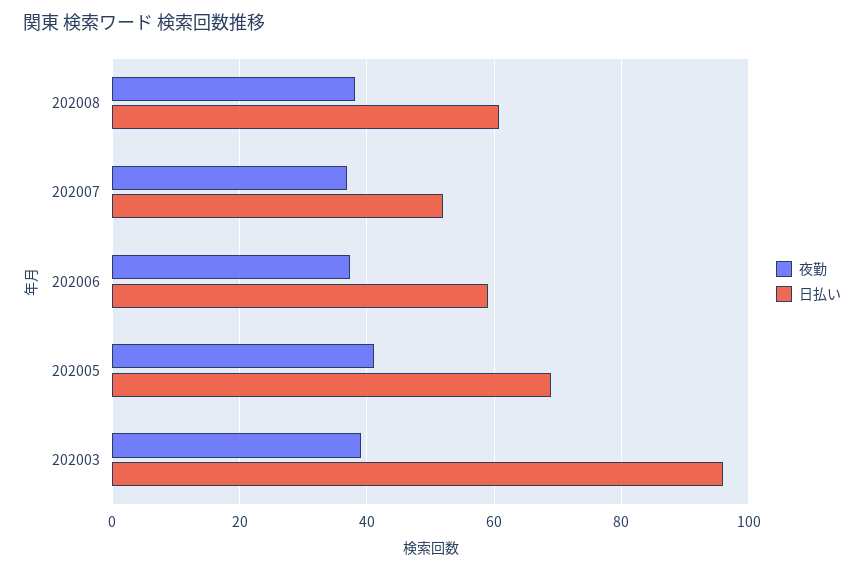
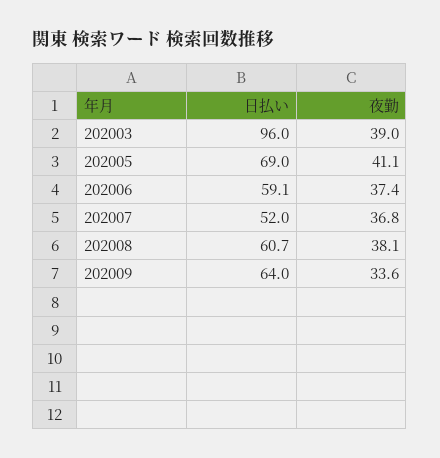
日払い, 202009: none -> 64
夜勤, 202009: none -> 33.6

